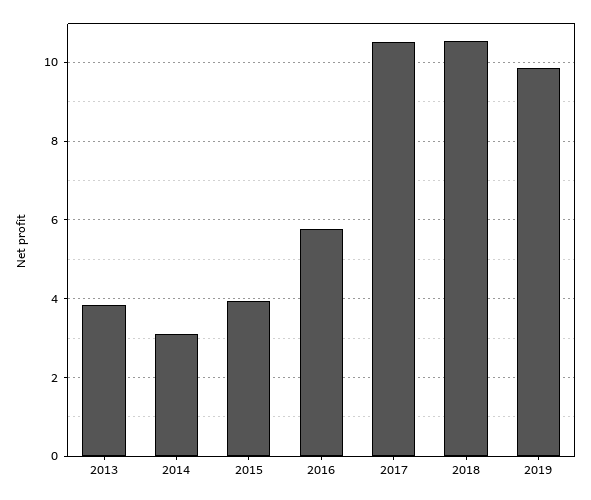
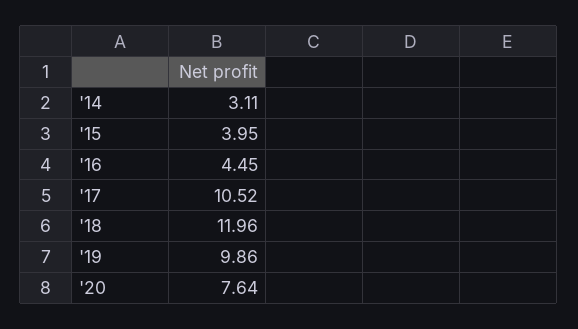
2013: 3.8 -> none
2016: 5.8 -> 4.45
2018: 10.6 -> 11.96
'20: none -> 7.64

